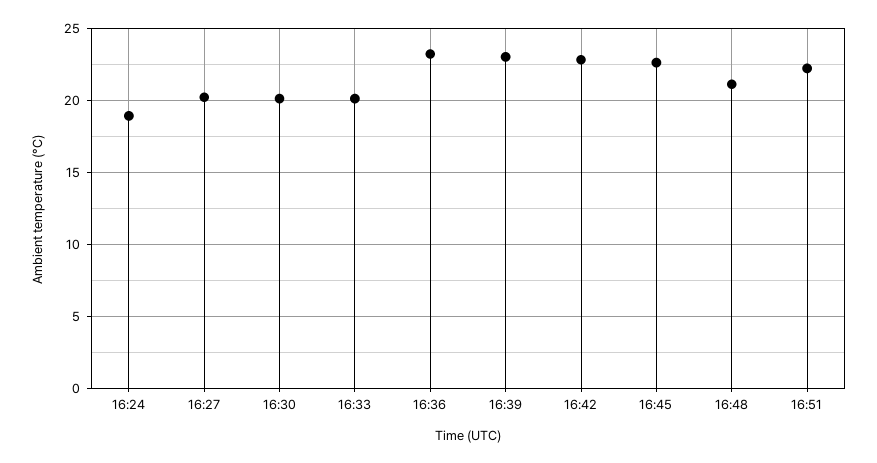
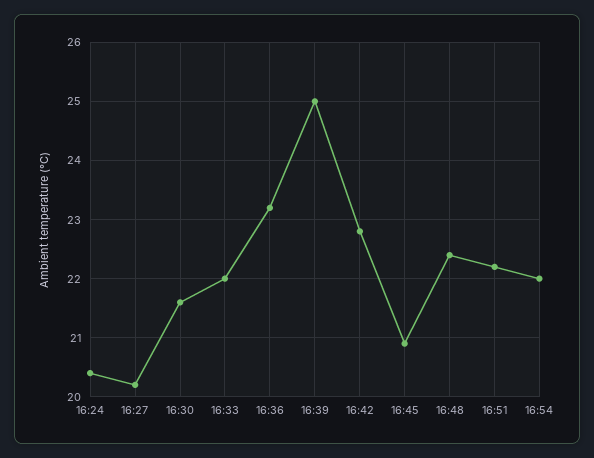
16:24: 19 -> 20.5
16:30: 20 -> 21.5
16:33: 20 -> 22
16:39: 23 -> 25
16:45: 22.5 -> 21
16:48: 21 -> 22.5
16:54: none -> 22

